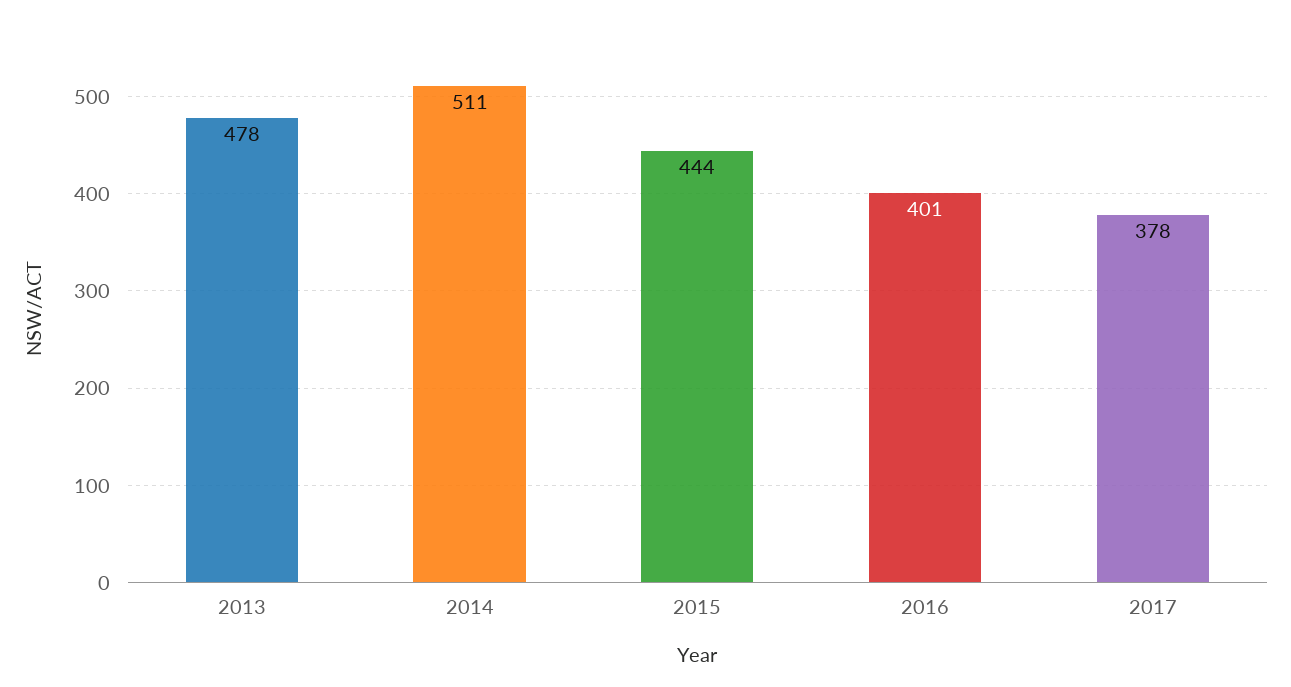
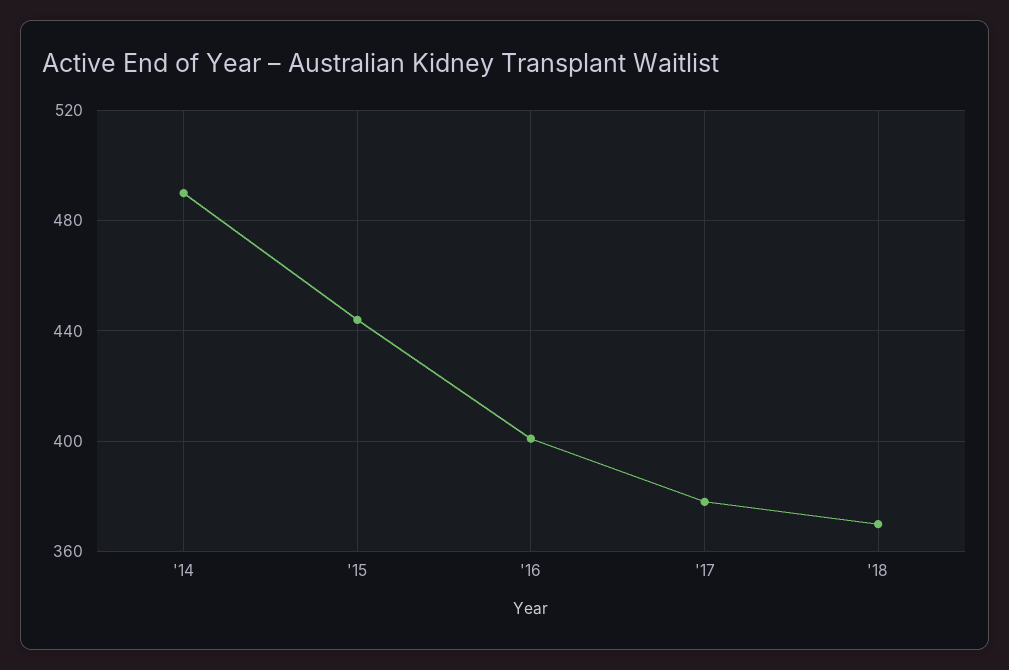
2013: 478 -> none
2014: 511 -> 490
'18: none -> 370

